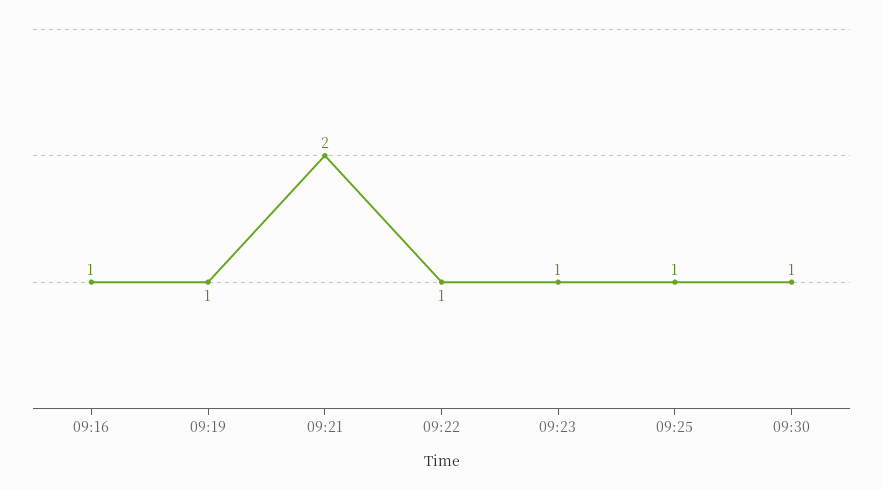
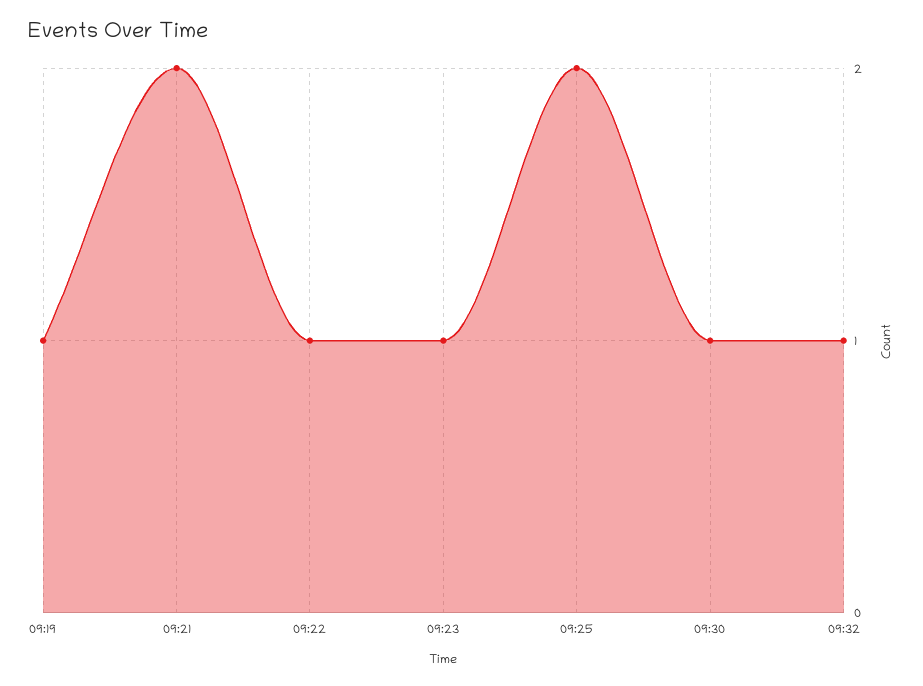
09:16: 1 -> none
09:25: 1 -> 2
09:32: none -> 1

